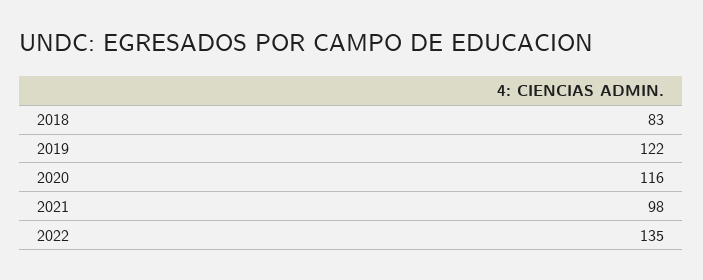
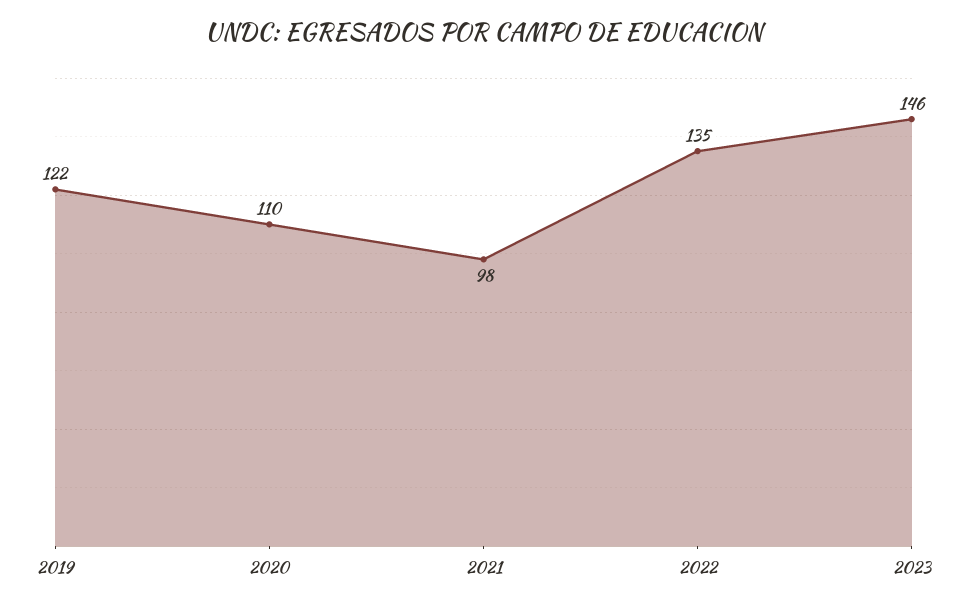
2018: 83 -> none
2020: 116 -> 110
2023: none -> 146

